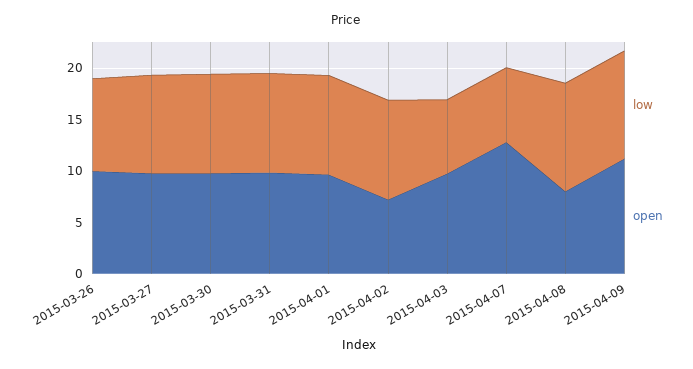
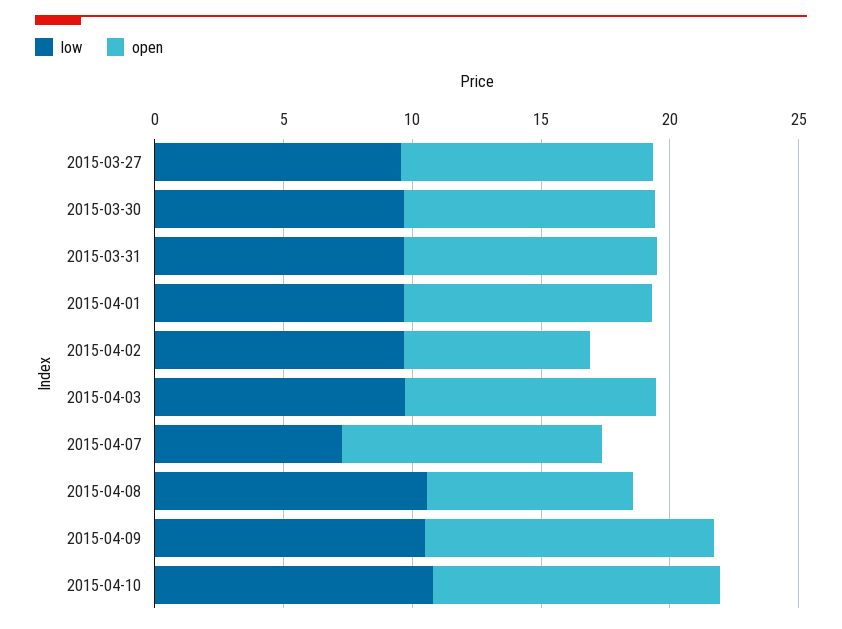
low, 2015-03-26: 9 -> none
open, 2015-03-26: 10 -> none
low, 2015-04-03: 7 -> 10
open, 2015-04-07: 13 -> 10
low, 2015-04-10: none -> 11
open, 2015-04-10: none -> 11

